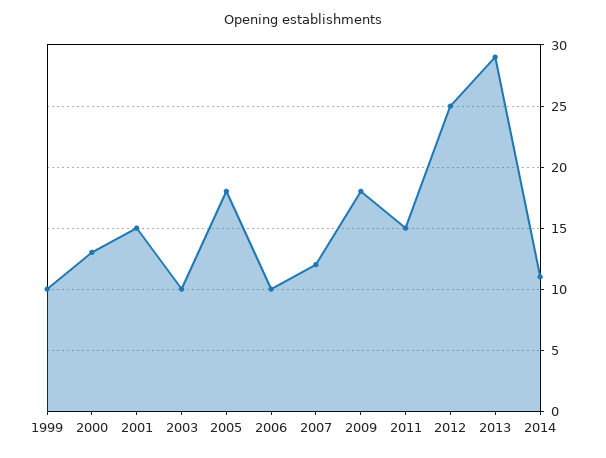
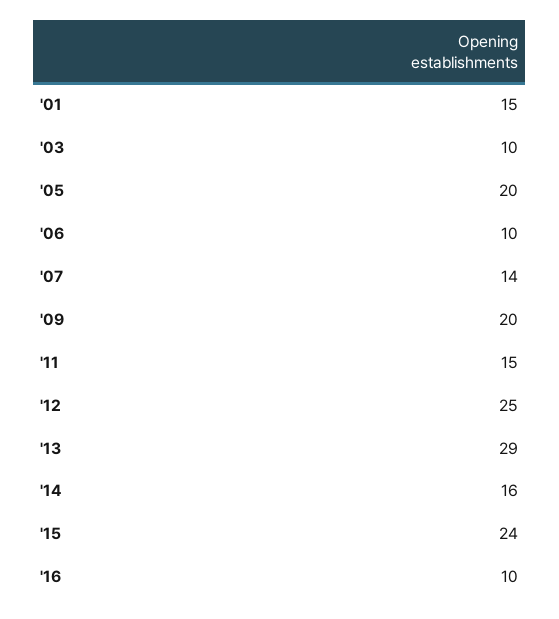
1999: 10 -> none
2000: 13 -> none
2005: 18 -> 20
2007: 12 -> 14
2009: 18 -> 20
2014: 11 -> 16
'15: none -> 24
'16: none -> 10

